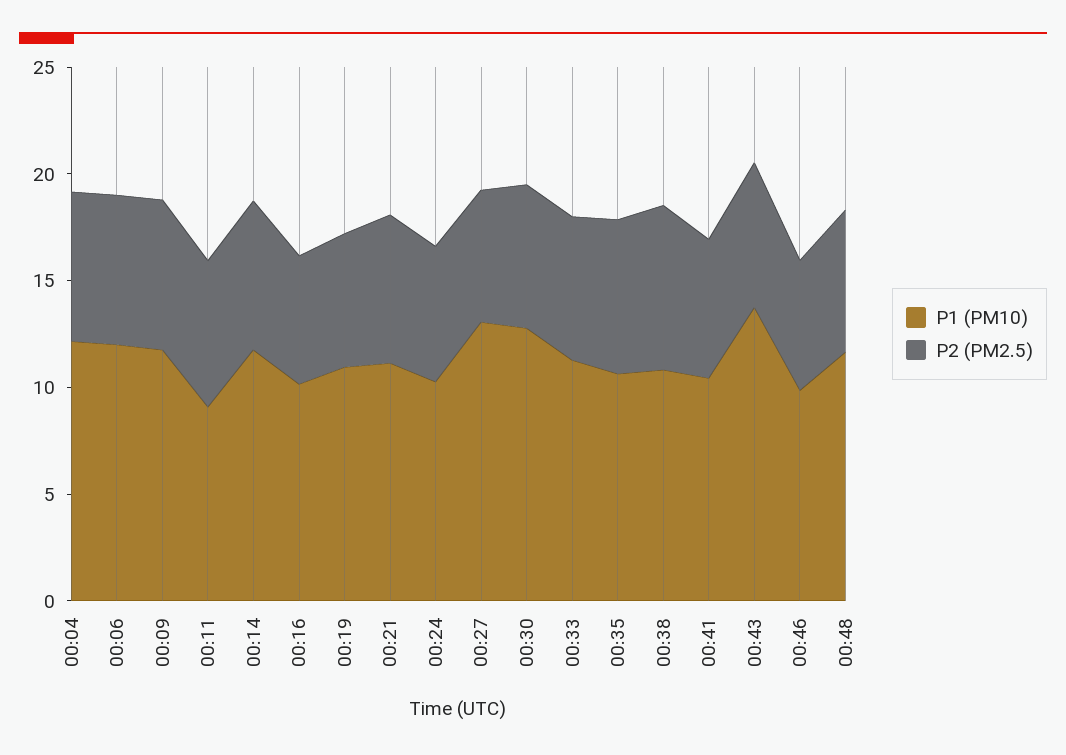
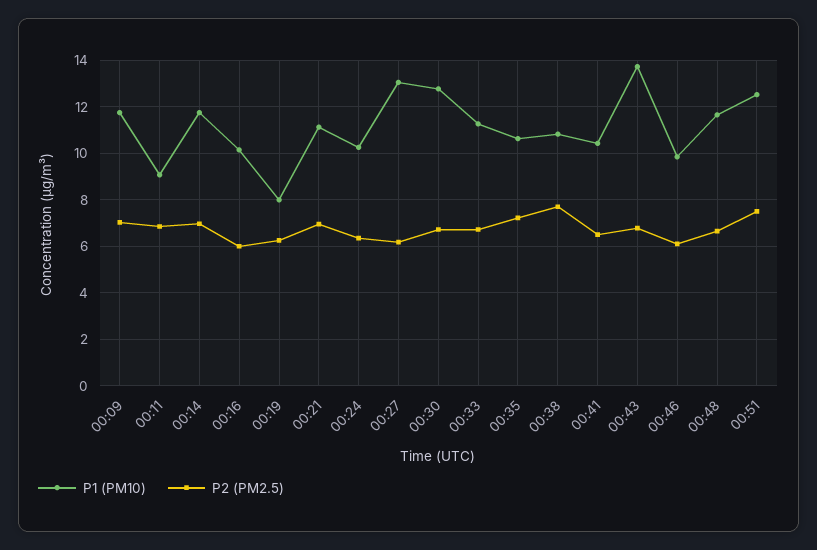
P1 (PM10), 00:04: 12 -> none
P2 (PM2.5), 00:04: 7 -> none
P1 (PM10), 00:06: 12 -> none
P2 (PM2.5), 00:06: 7 -> none
P1 (PM10), 00:19: 11 -> 8
P1 (PM10), 00:51: none -> 12.5
P2 (PM2.5), 00:51: none -> 7.5

